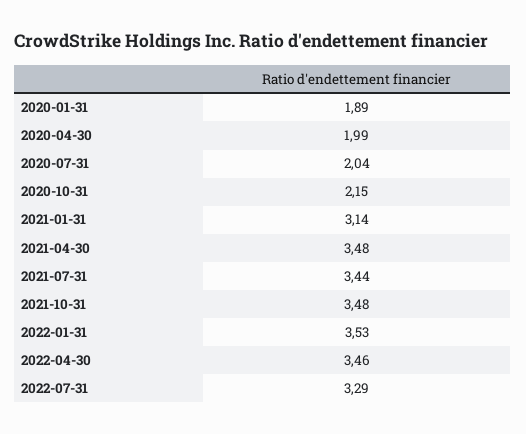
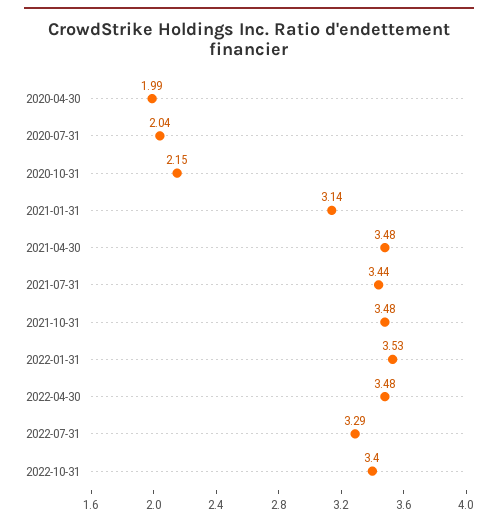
2020-01-31: 1.89 -> none
2022-04-30: 3.46 -> 3.48
2022-10-31: none -> 3.4

